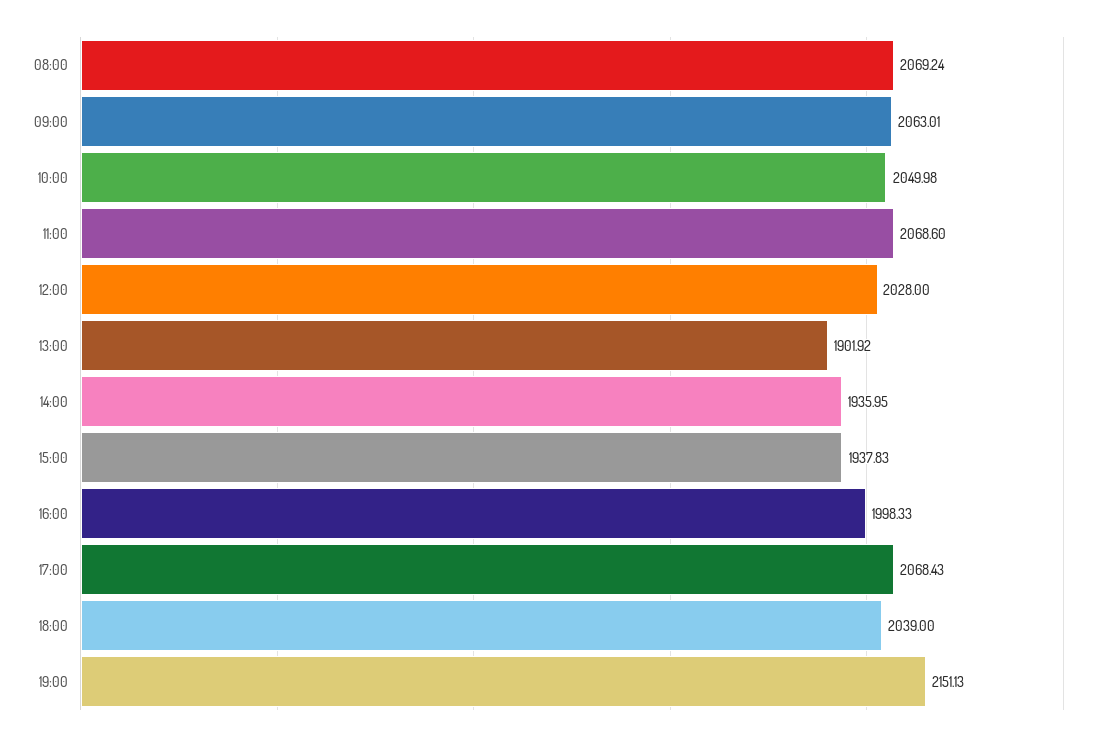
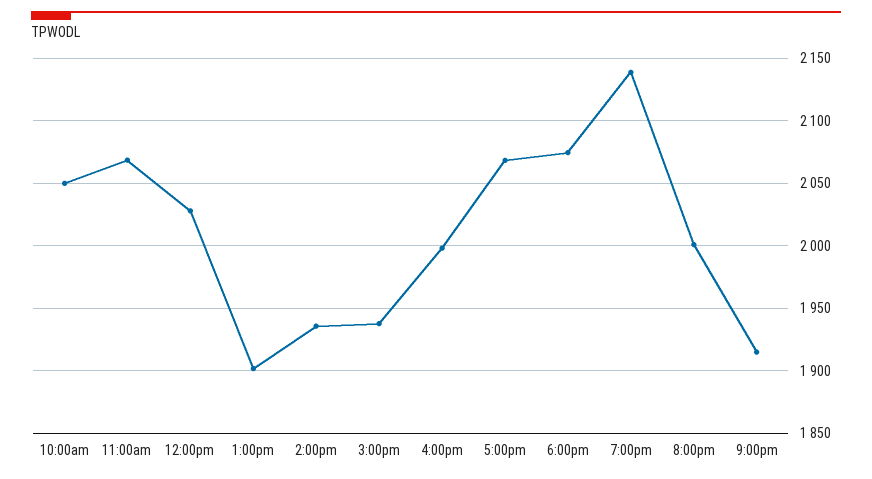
08:00: 2069.24 -> none
09:00: 2063.01 -> none
18:00: 2039 -> 2075
19:00: 2151.13 -> 2140
8:00pm: none -> 2000
9:00pm: none -> 1915

